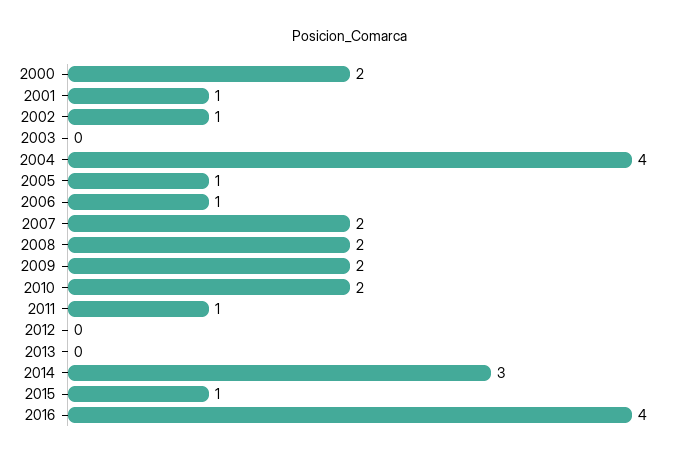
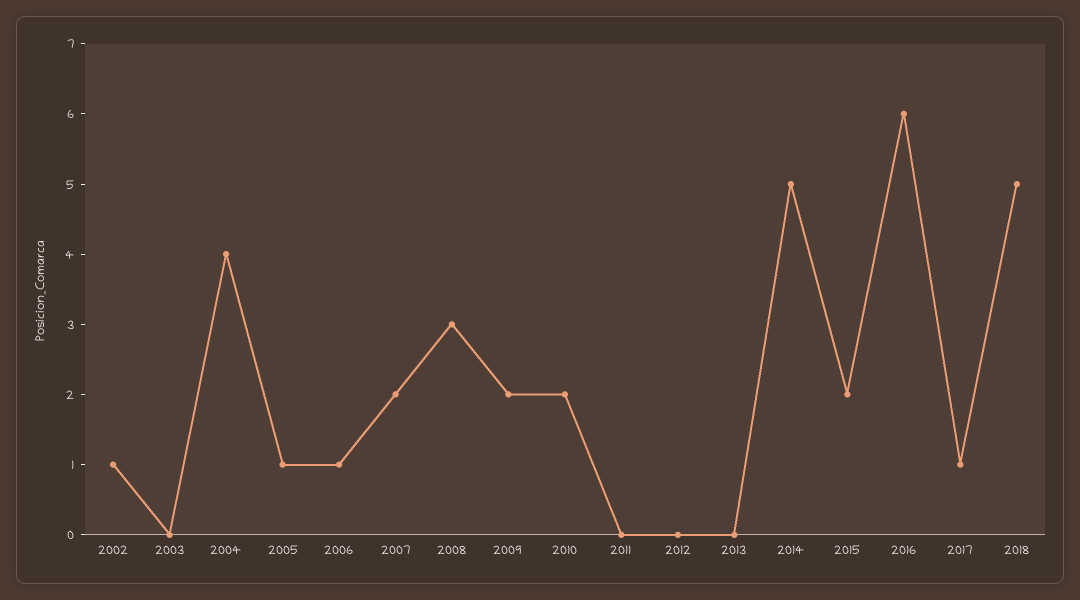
2000: 2 -> none
2001: 1 -> none
2008: 2 -> 3
2011: 1 -> 0
2014: 3 -> 5
2015: 1 -> 2
2016: 4 -> 6
2017: none -> 1
2018: none -> 5

